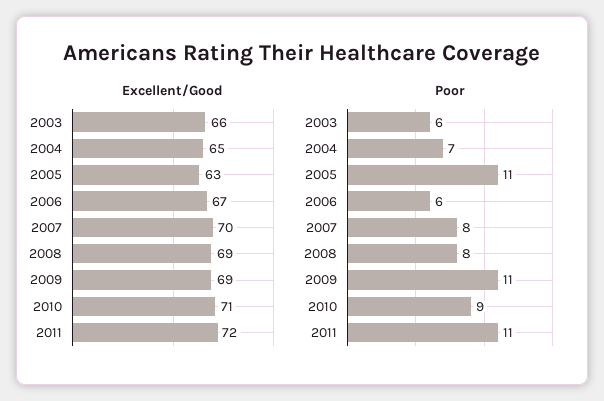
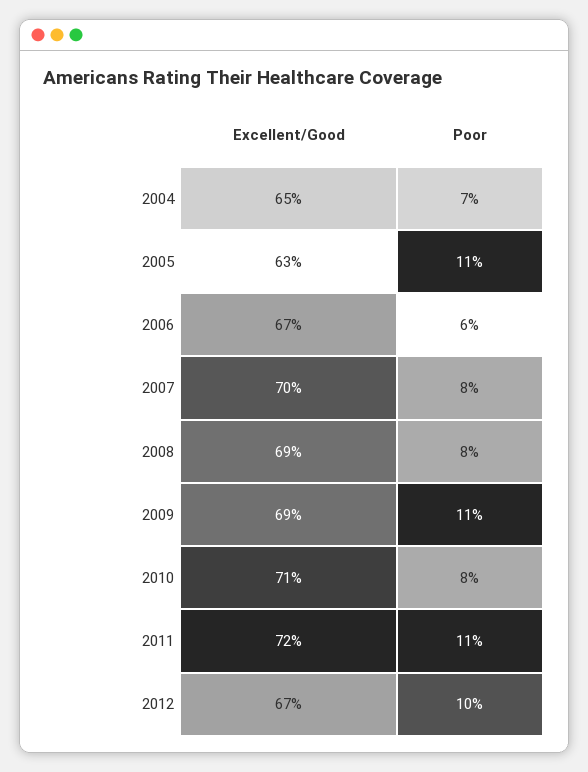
Excellent/Good, 2003: 66 -> none
Poor, 2003: 6 -> none
Poor, 2010: 9 -> 8
Excellent/Good, 2012: none -> 67
Poor, 2012: none -> 10

